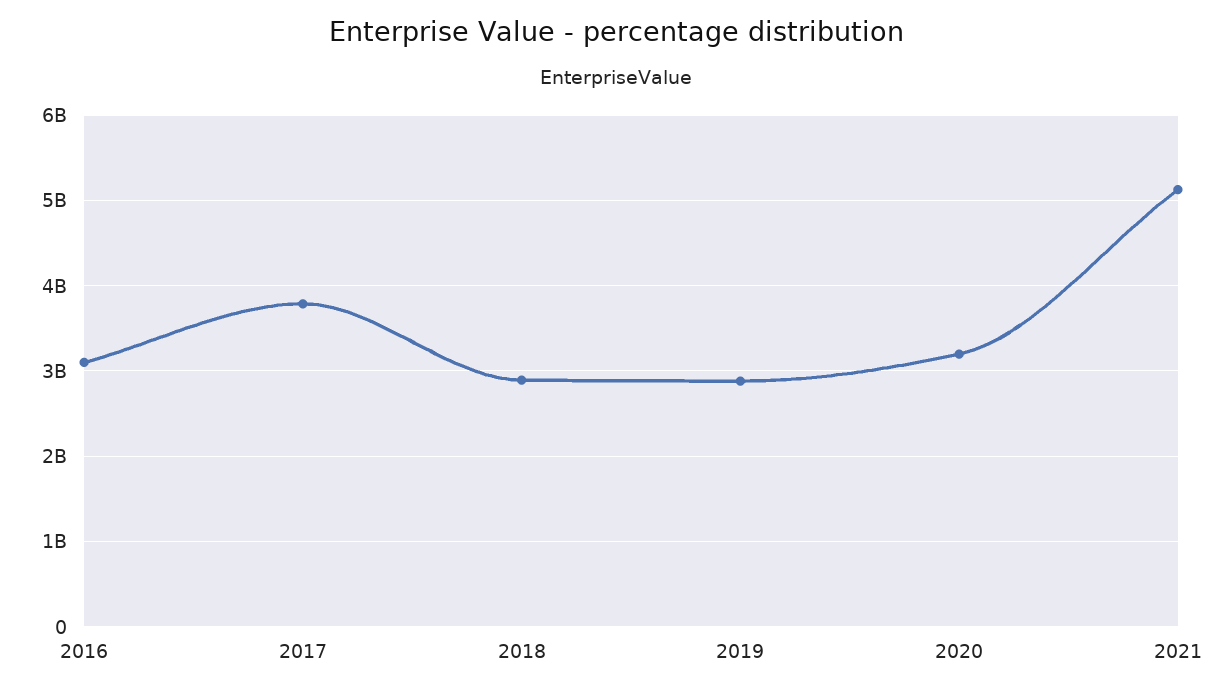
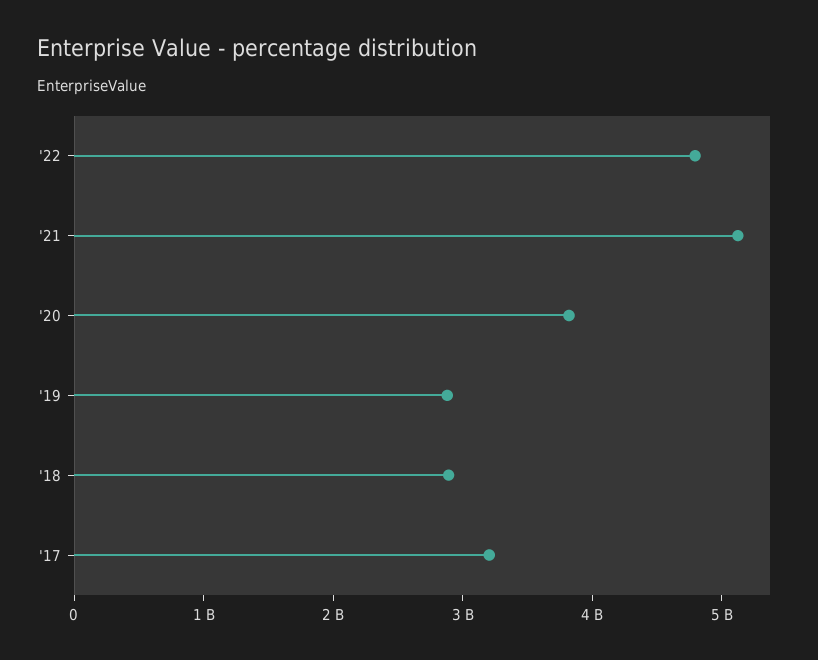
2016: 3100000000 -> none
2017: 3800000000 -> 3200000000
2020: 3200000000 -> 3800000000
'22: none -> 4800000000

